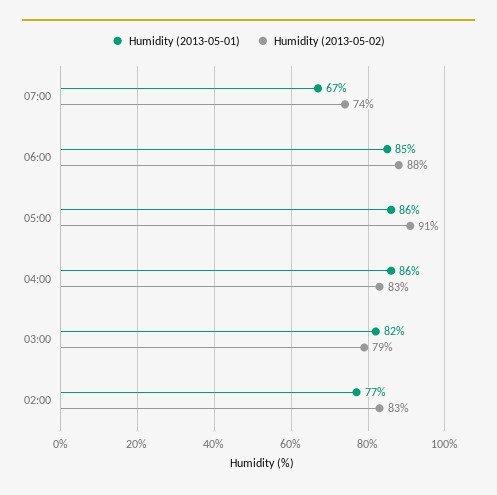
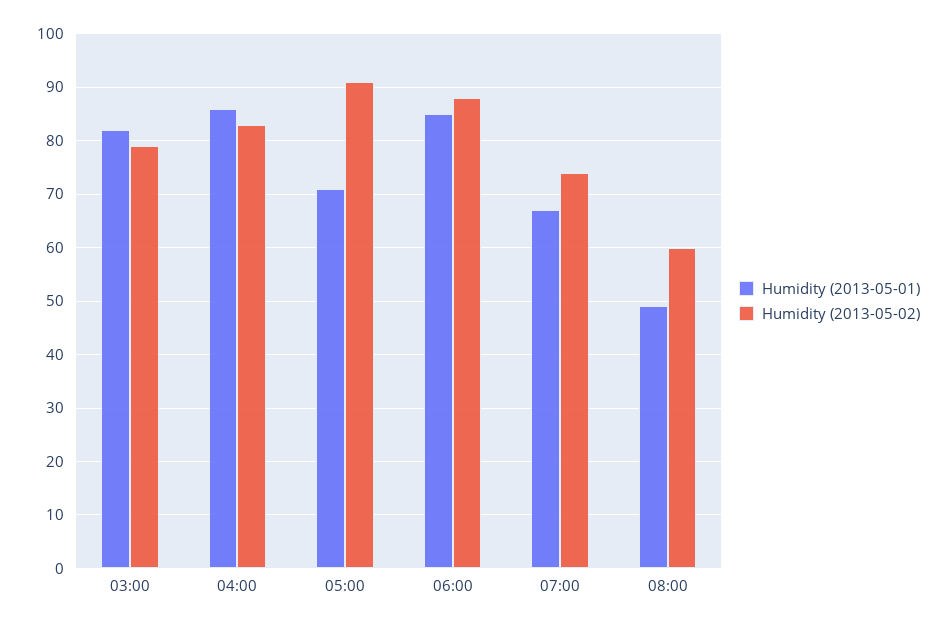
Humidity (2013-05-01), 05:00: 86 -> 70
Humidity (2013-05-01), 02:00: 77 -> none
Humidity (2013-05-02), 02:00: 83 -> none
Humidity (2013-05-01), 08:00: none -> 50
Humidity (2013-05-02), 08:00: none -> 60

